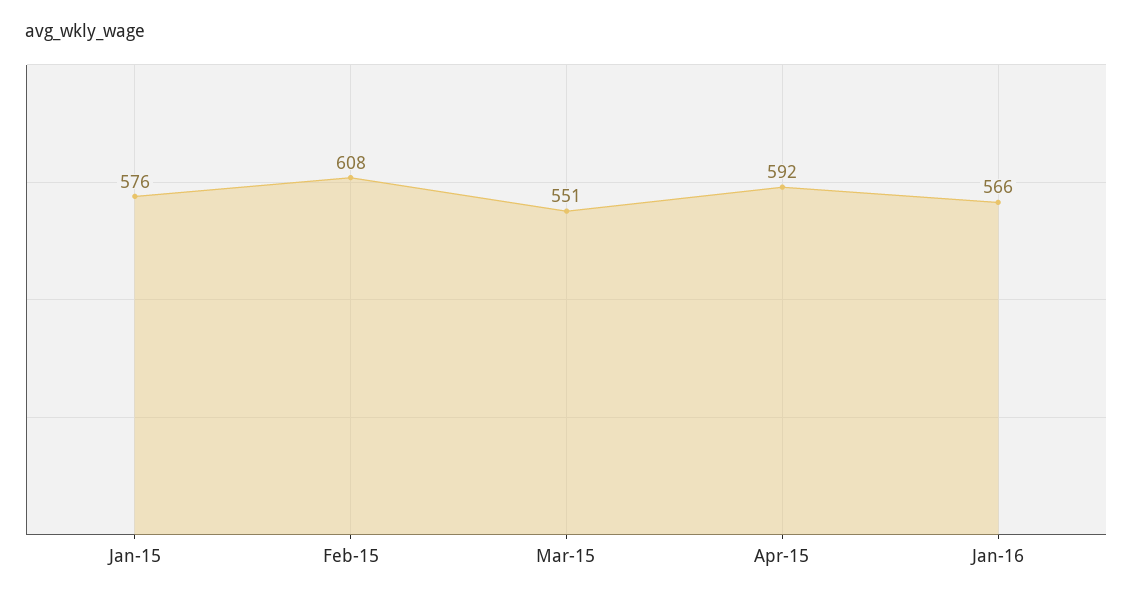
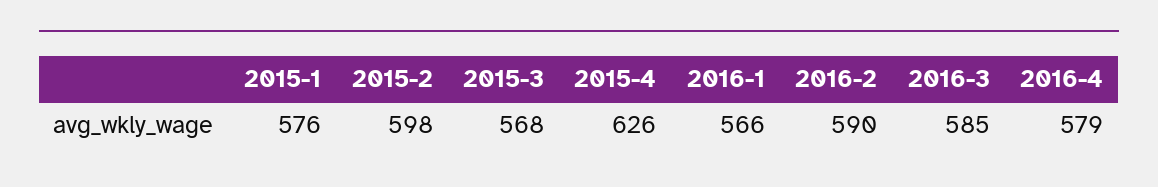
Feb-15: 608 -> 598
Mar-15: 551 -> 568
Apr-15: 592 -> 626
2016-2: none -> 590
2016-3: none -> 585
2016-4: none -> 579

